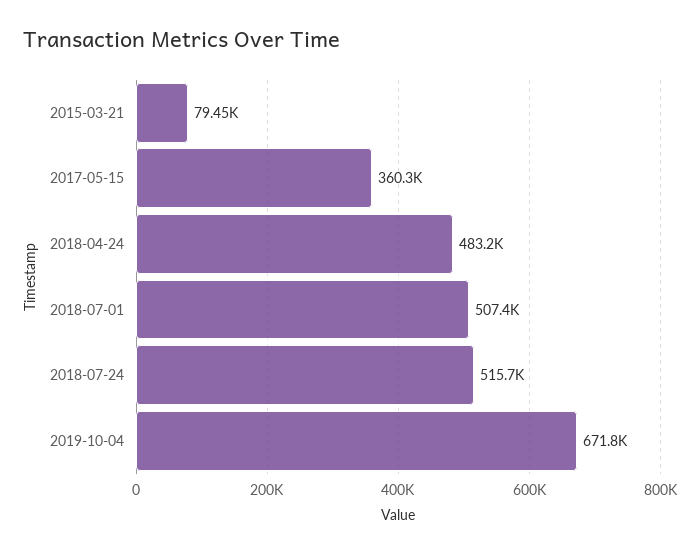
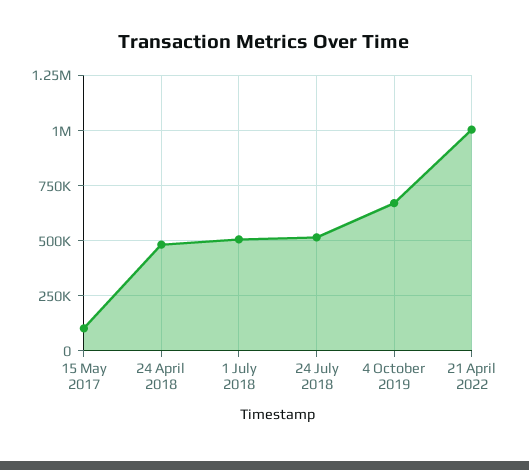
2015-03-21: 79450 -> none
2017-05-15: 360300 -> 100000
21 April 2022: none -> 1000000

